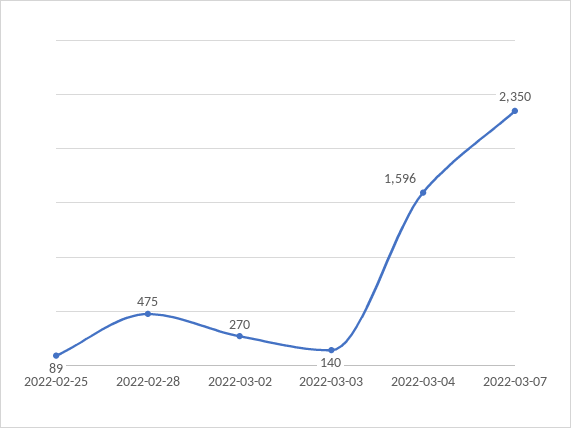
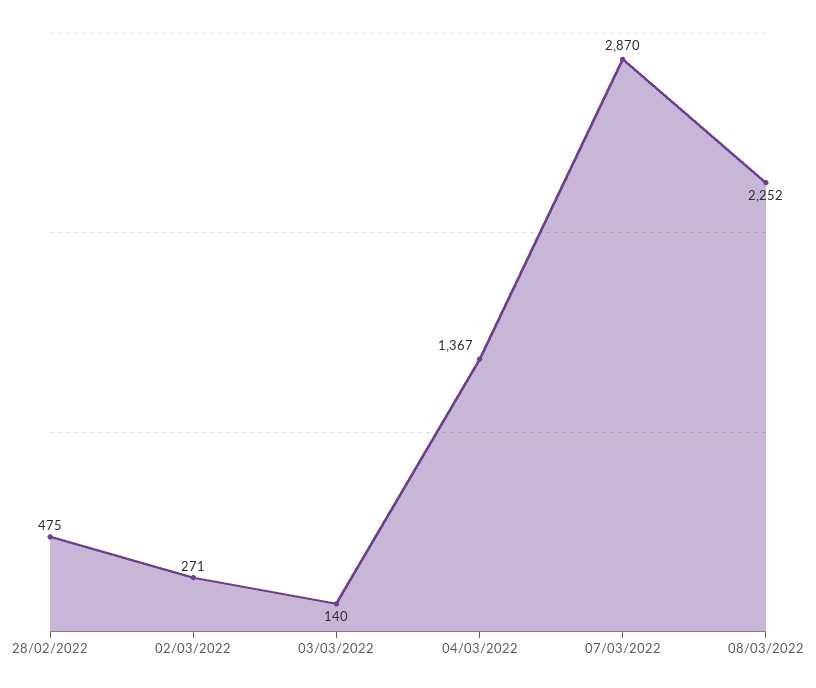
2022-02-25: 89 -> none
2022-03-02: 270 -> 271
2022-03-04: 1596 -> 1367
2022-03-07: 2350 -> 2870
08/03/2022: none -> 2252

